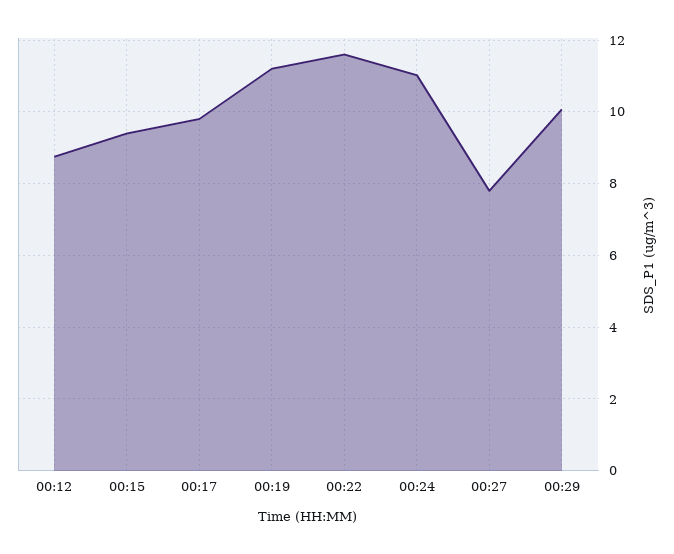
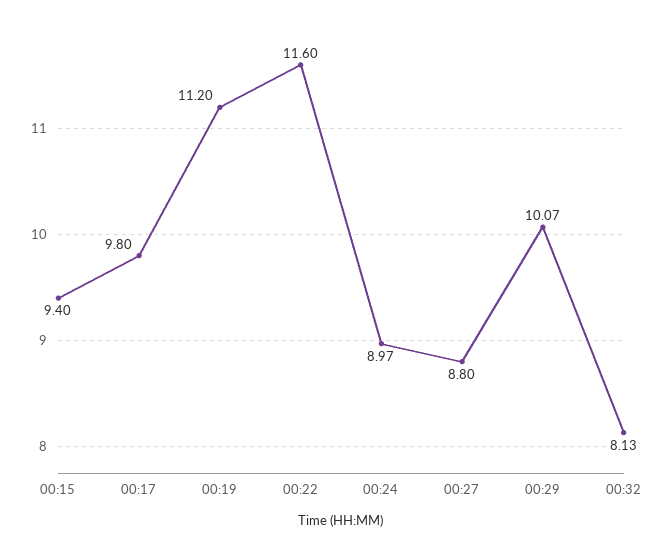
00:12: 8.8 -> none
00:24: 11 -> 8.97
00:27: 7.8 -> 8.8
00:32: none -> 8.13

